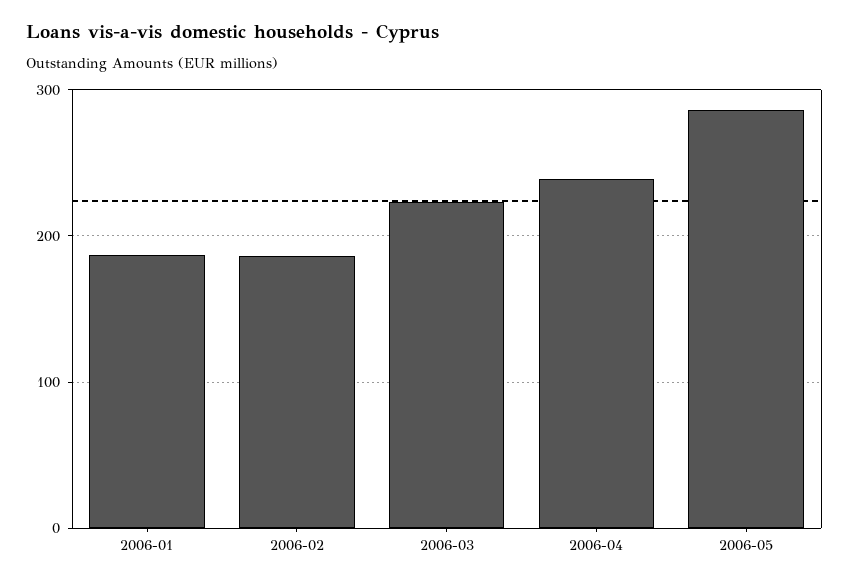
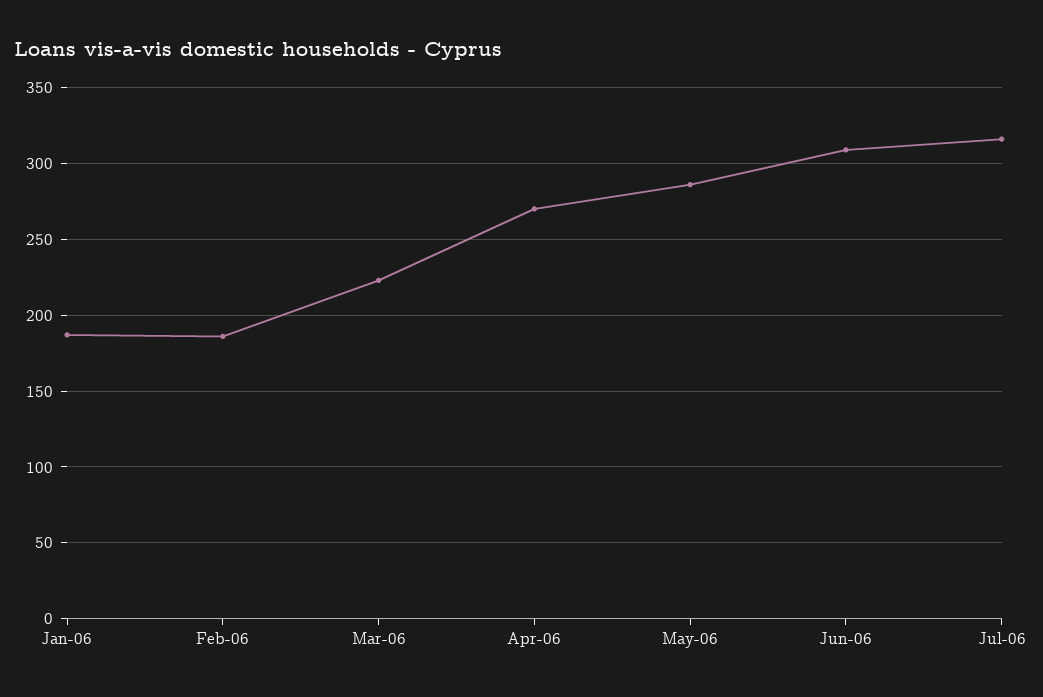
2006-04: 240 -> 270
Jun-06: none -> 310
Jul-06: none -> 315

